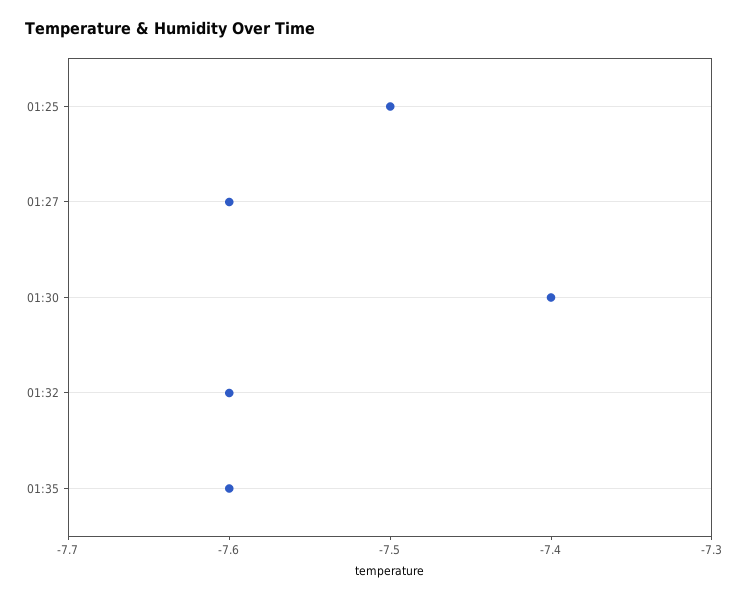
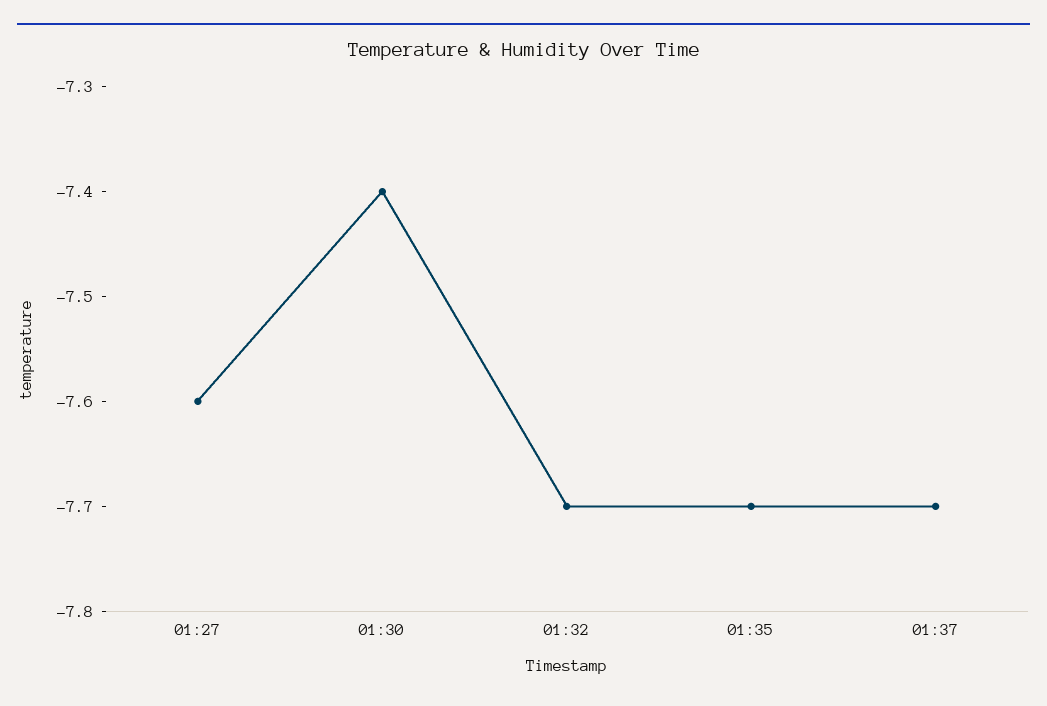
01:25: -7.5 -> none
01:32: -7.6 -> -7.7
01:35: -7.6 -> -7.7
01:37: none -> -7.7

